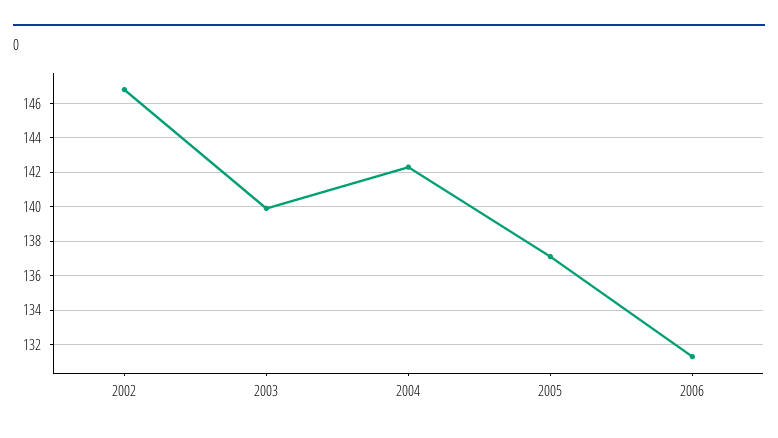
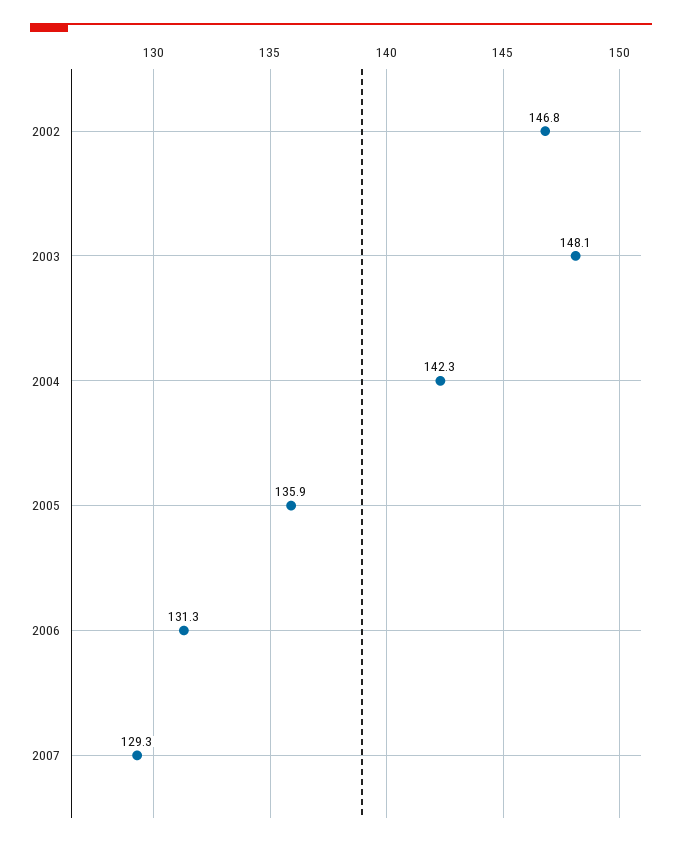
2003: 140 -> 148.1
2005: 137 -> 135.9
2007: none -> 129.3

